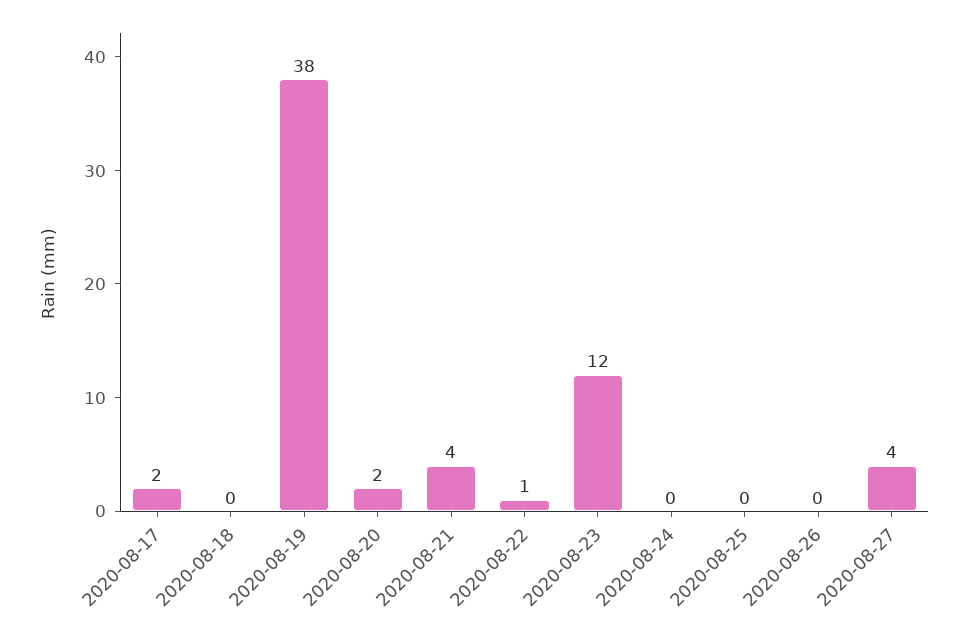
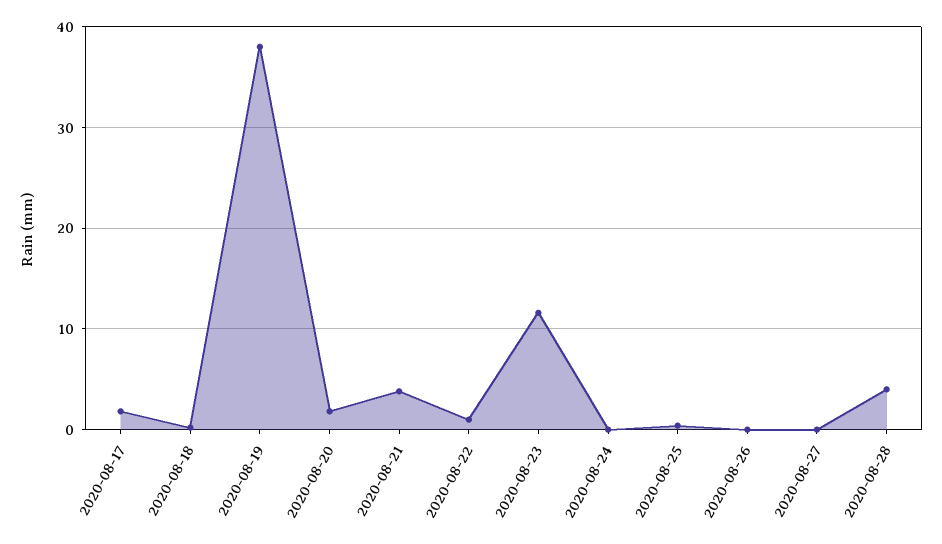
2020-08-27: 4 -> 0
2020-08-28: none -> 4

